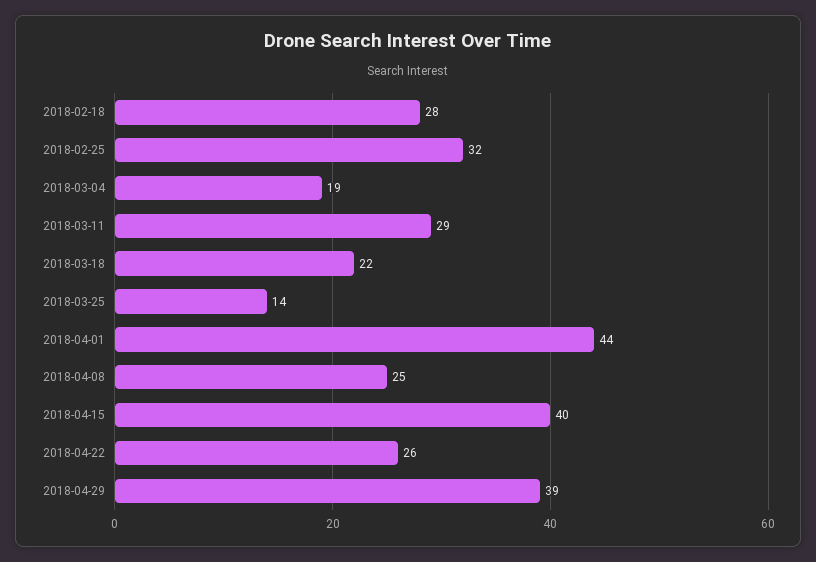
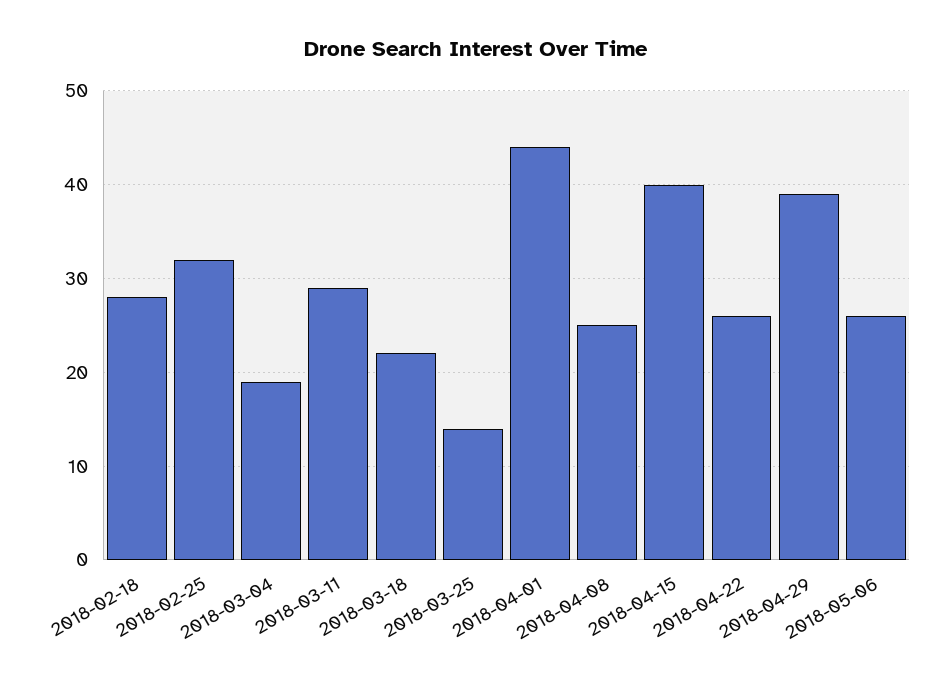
2018-05-06: none -> 26

